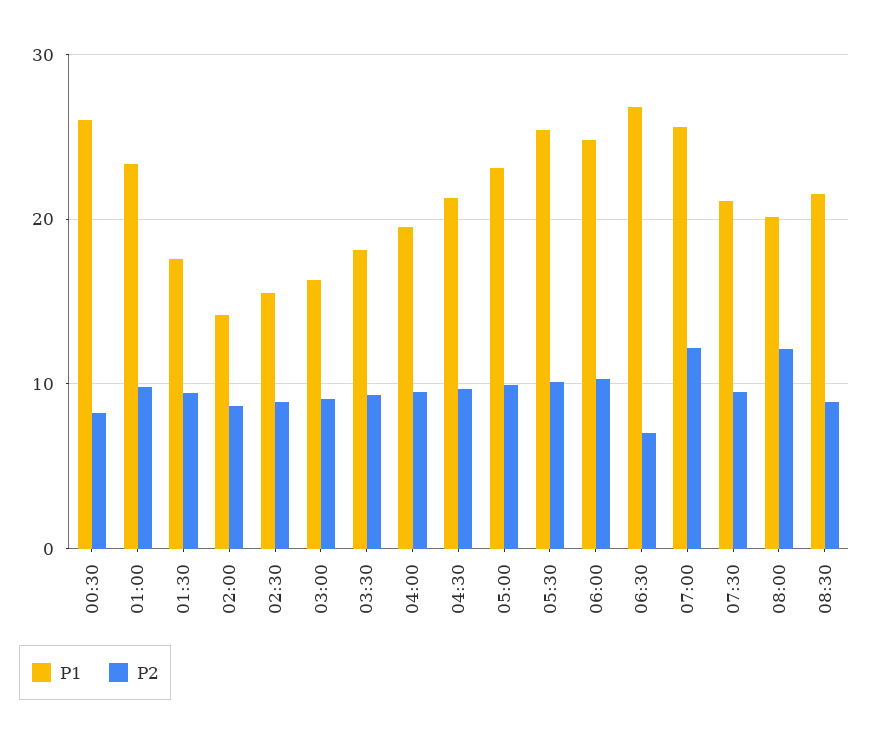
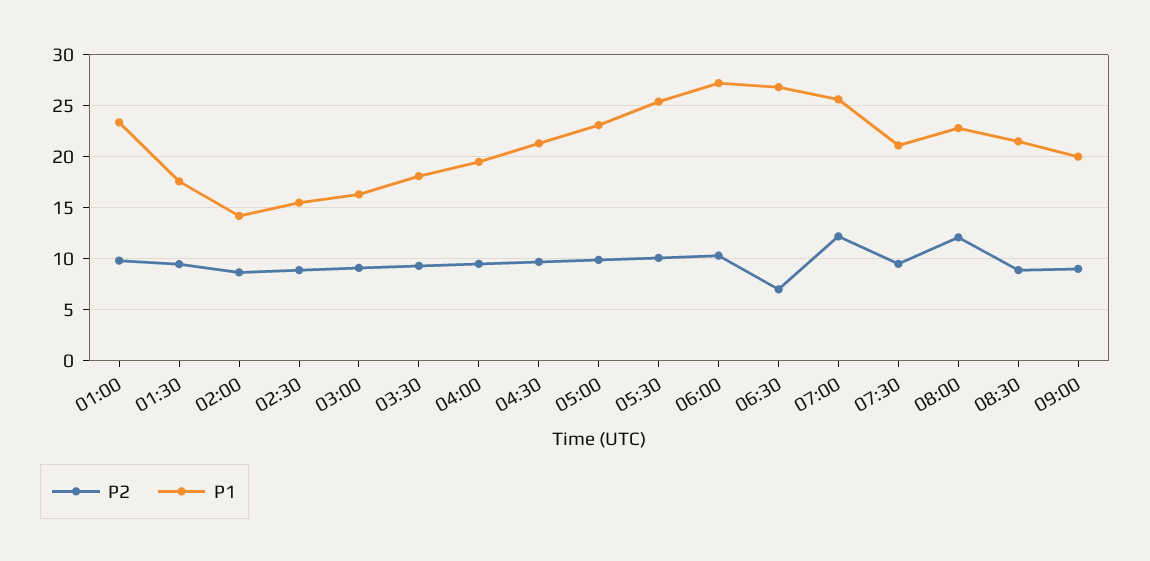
P1, 00:30: 26 -> none
P2, 00:30: 8 -> none
P1, 06:00: 25 -> 27
P1, 08:00: 20 -> 23
P2, 09:00: none -> 9
P1, 09:00: none -> 20

